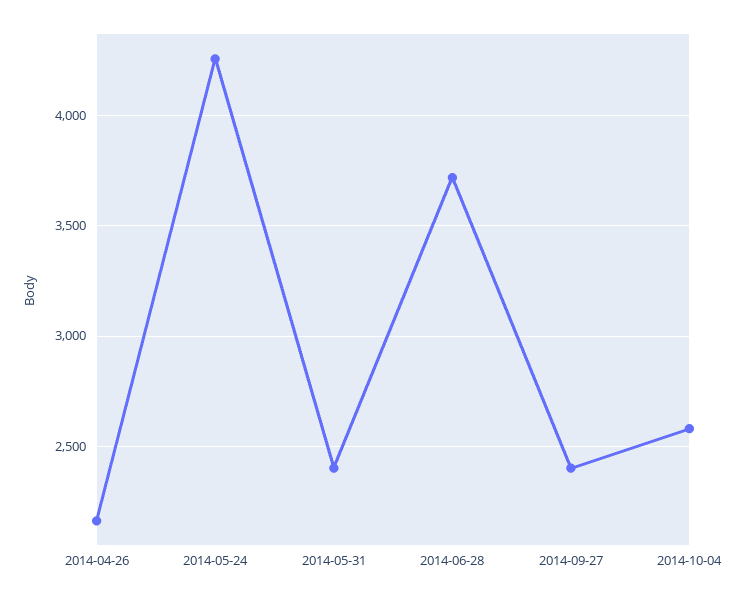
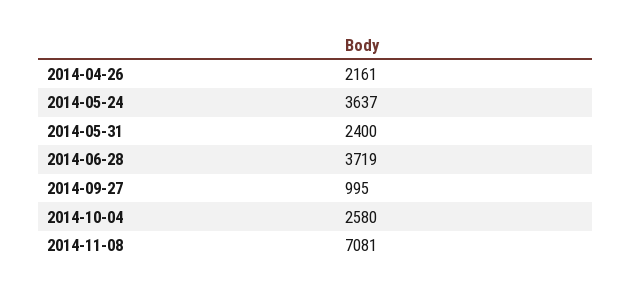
2014-05-24: 4250 -> 3637
2014-09-27: 2400 -> 995
2014-11-08: none -> 7081

